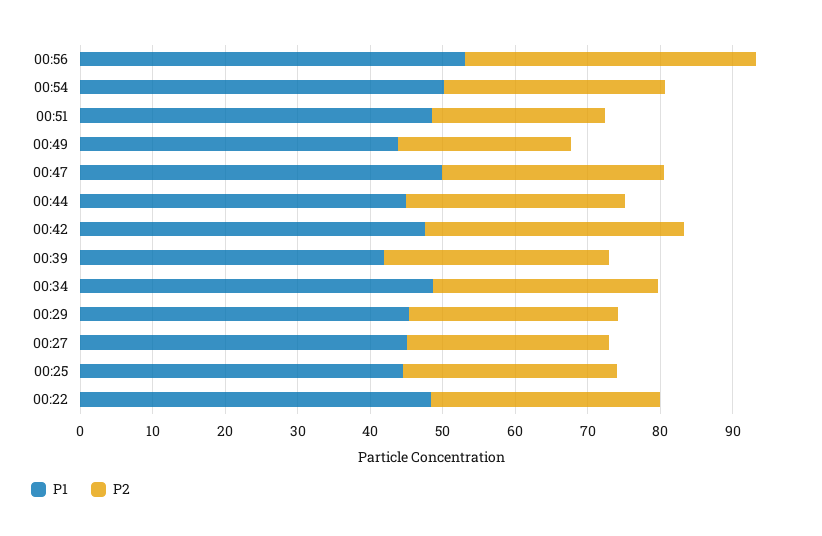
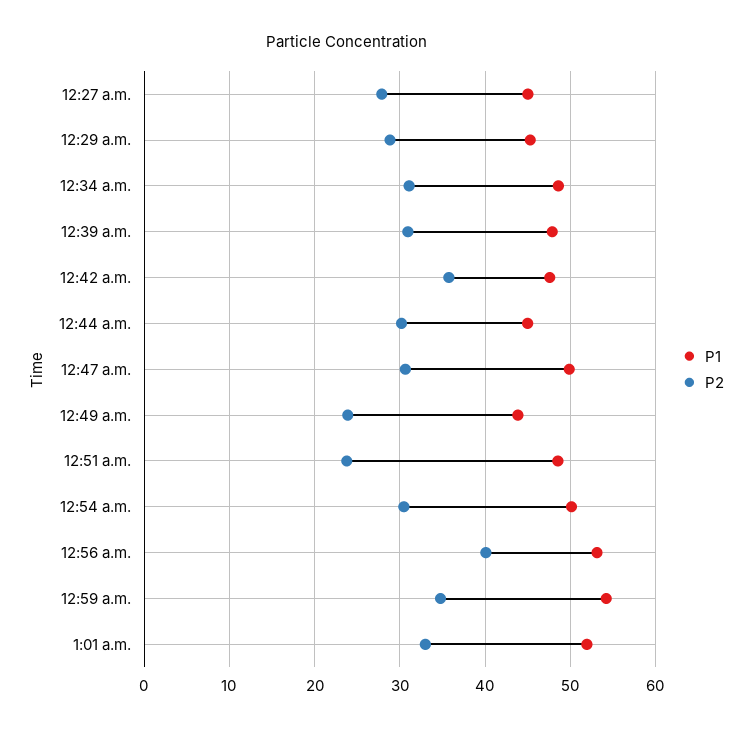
P1, 00:39: 42 -> 48
P1, 00:25: 44 -> none
P2, 00:25: 30 -> none
P1, 00:22: 48 -> none
P2, 00:22: 32 -> none
P1, 12:59 a.m.: none -> 54
P2, 12:59 a.m.: none -> 35
P1, 1:01 a.m.: none -> 52
P2, 1:01 a.m.: none -> 33

